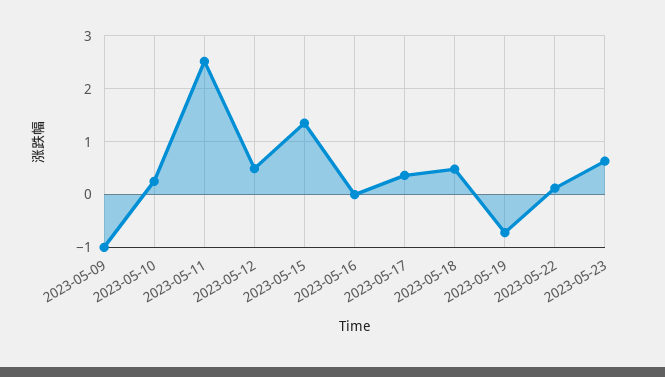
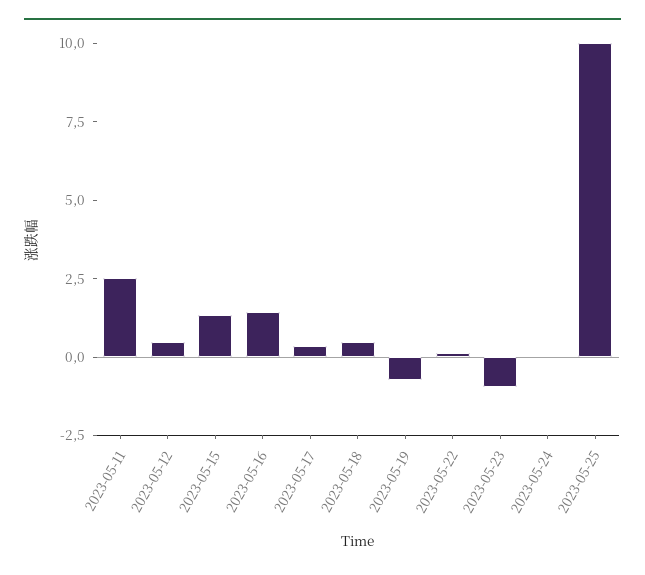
2023-05-09: -1 -> none
2023-05-10: 0.2 -> none
2023-05-16: 0 -> 1.5
2023-05-23: 0.6 -> -1
2023-05-24: none -> 0
2023-05-25: none -> 10

